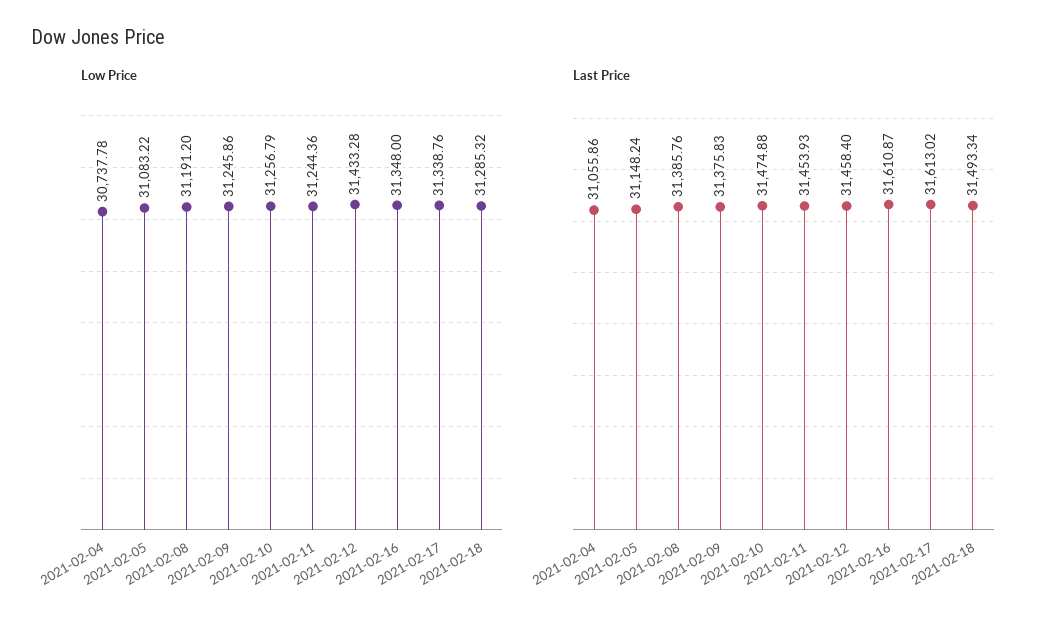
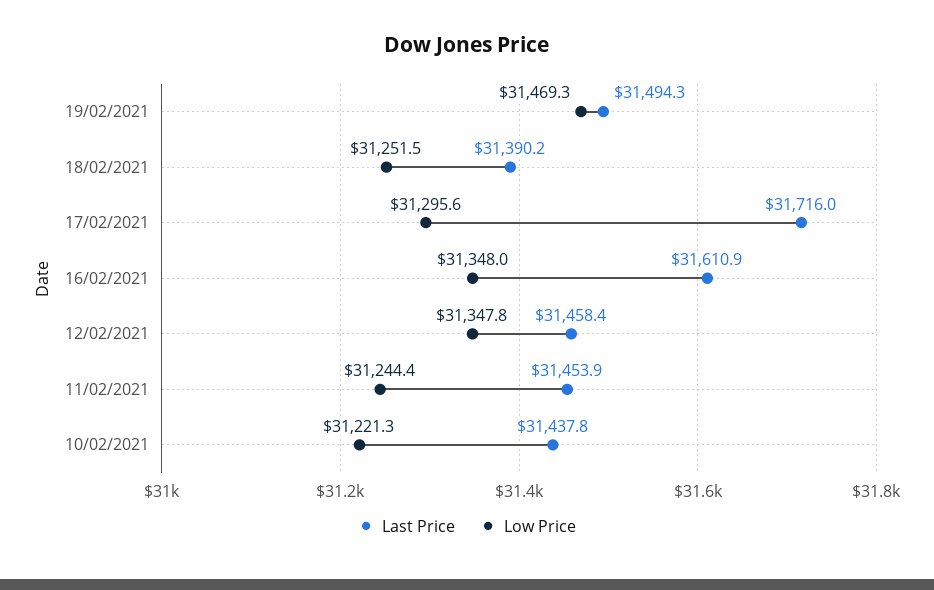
Low Price, 2021-02-04: 30737.78 -> none
Low Price, 2021-02-05: 31083.22 -> none
Low Price, 2021-02-08: 31191.2 -> none
Low Price, 2021-02-09: 31245.86 -> none
Low Price, 2021-02-10: 31256.79 -> 31221.3
Low Price, 2021-02-12: 31433.28 -> 31347.8
Low Price, 2021-02-17: 31338.76 -> 31295.6
Low Price, 2021-02-18: 31285.32 -> 31251.5
Last Price, 2021-02-04: 31055.86 -> none
Last Price, 2021-02-05: 31148.24 -> none
Last Price, 2021-02-08: 31385.76 -> none
Last Price, 2021-02-09: 31375.83 -> none
Last Price, 2021-02-10: 31474.88 -> 31437.8
Last Price, 2021-02-17: 31613.02 -> 31716
Last Price, 2021-02-18: 31493.34 -> 31390.2
Last Price, 19/02/2021: none -> 31494.3
Low Price, 19/02/2021: none -> 31469.3

